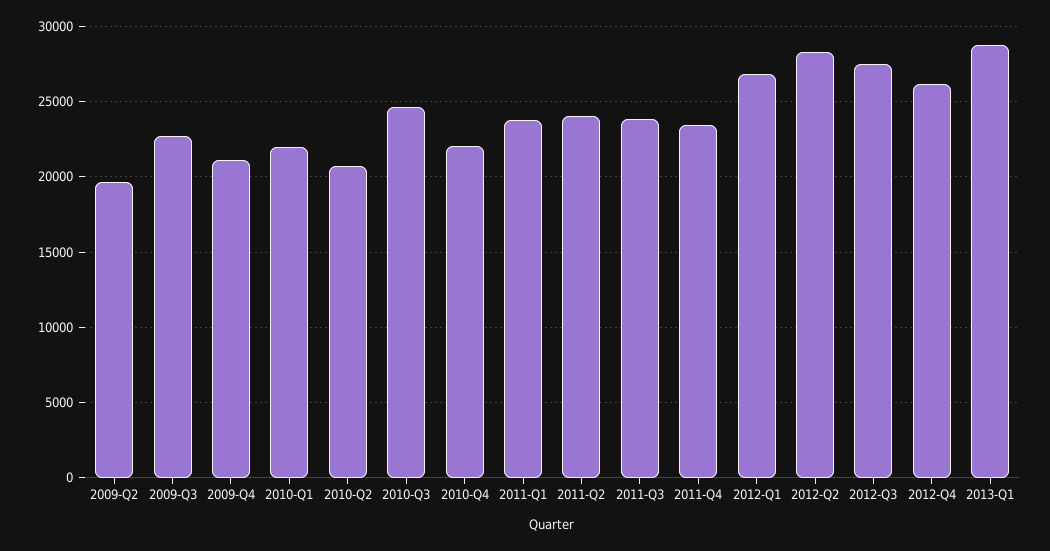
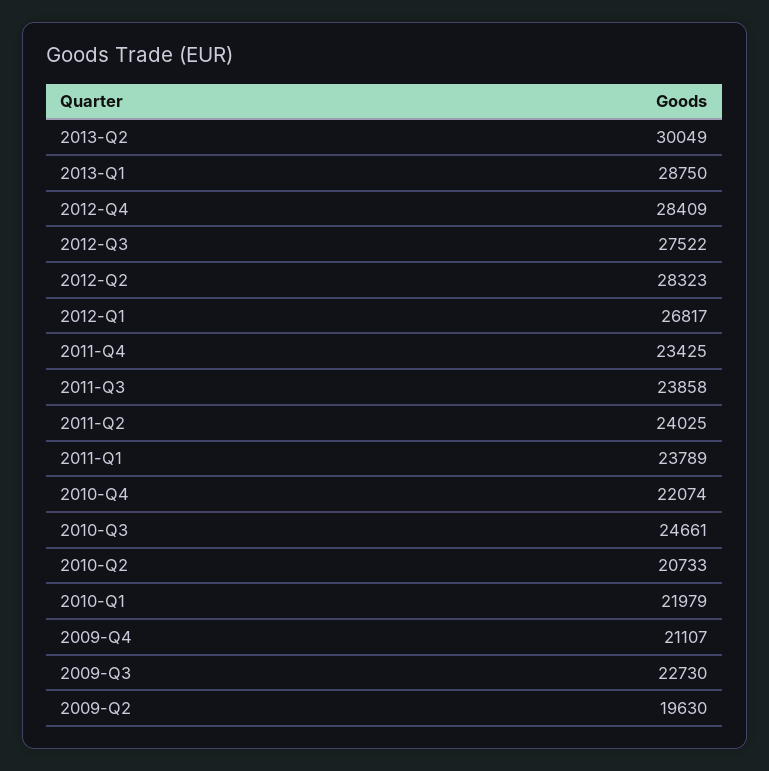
2012-Q4: 26000 -> 28409
2013-Q2: none -> 30049

